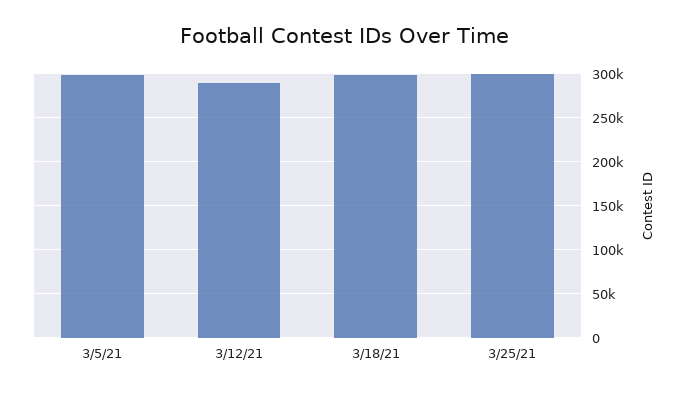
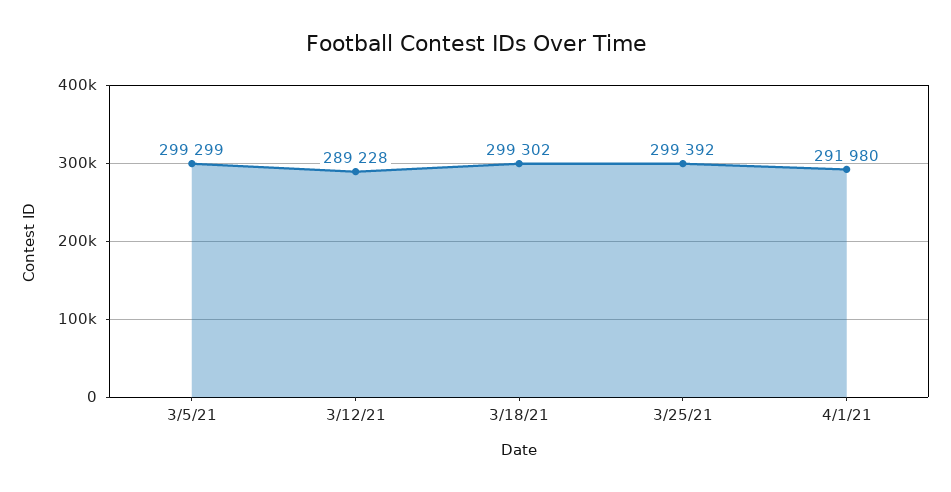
4/1/21: none -> 291980

